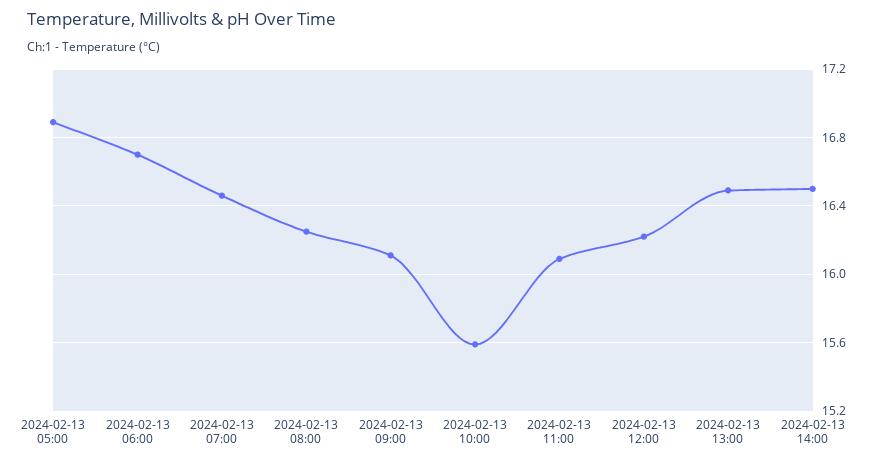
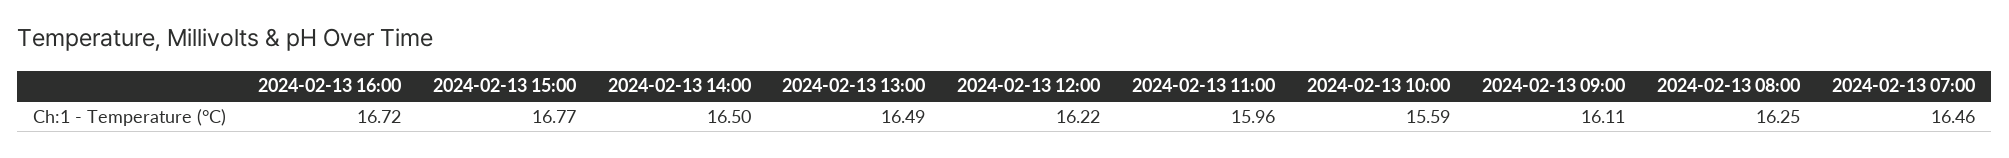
2024-02-13 05:00: 16.9 -> none
2024-02-13 06:00: 16.7 -> none
2024-02-13 11:00: 16.1 -> 15.96
2024-02-13 16:00: none -> 16.72
2024-02-13 15:00: none -> 16.77

